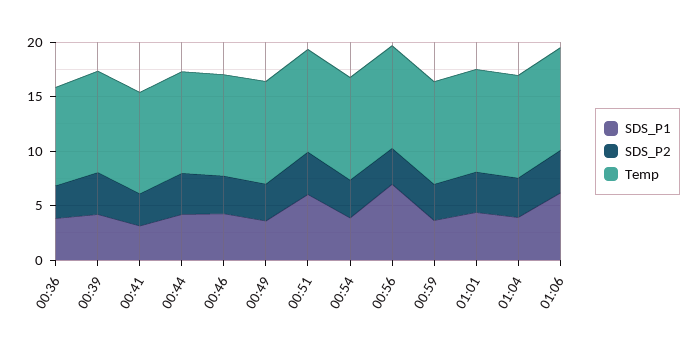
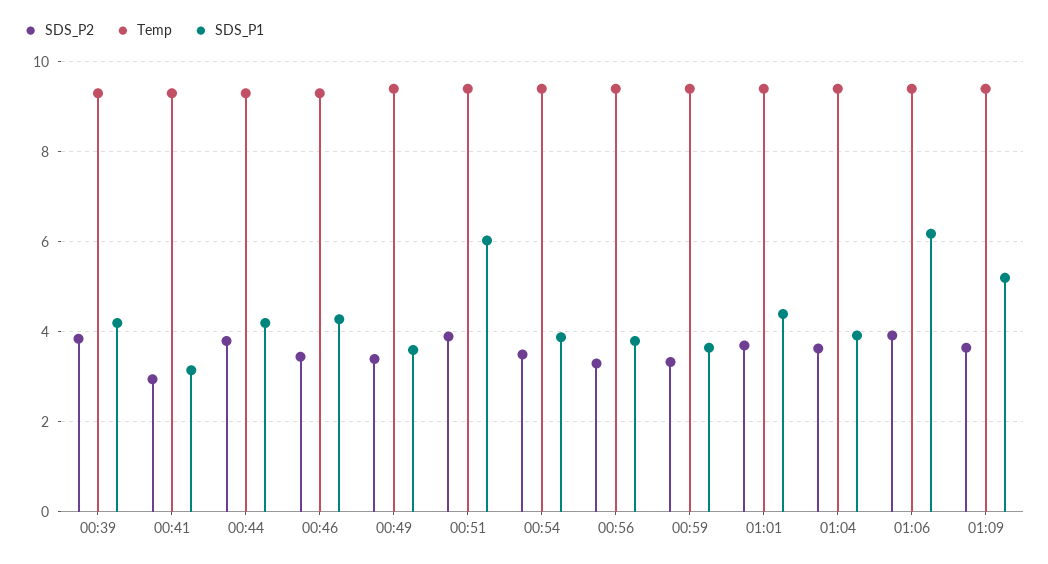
SDS_P1, 00:36: 4 -> none
SDS_P2, 00:36: 3 -> none
Temp, 00:36: 9 -> none
SDS_P1, 00:56: 7 -> 3.8
SDS_P2, 01:09: none -> 3.6
Temp, 01:09: none -> 9.4
SDS_P1, 01:09: none -> 5.2

